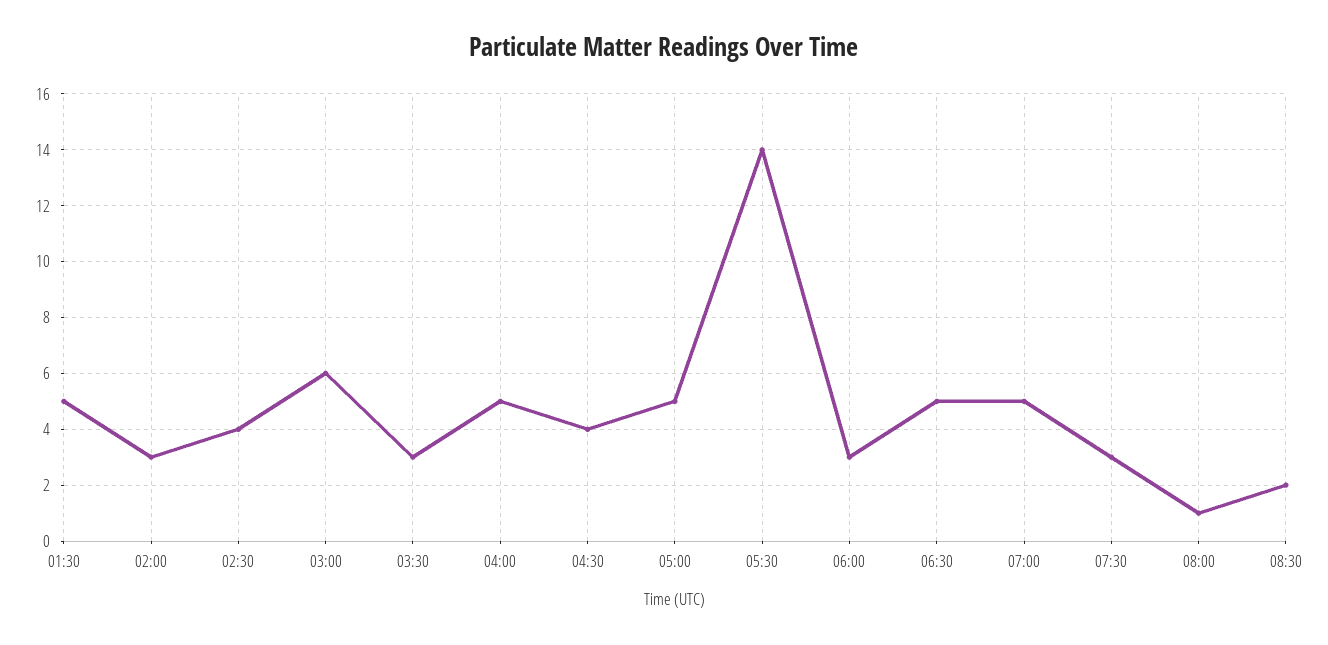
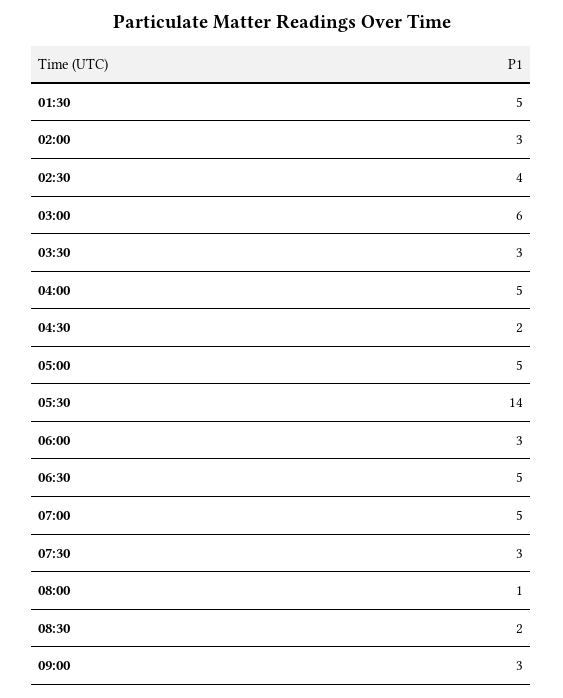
04:30: 4 -> 2
09:00: none -> 3

